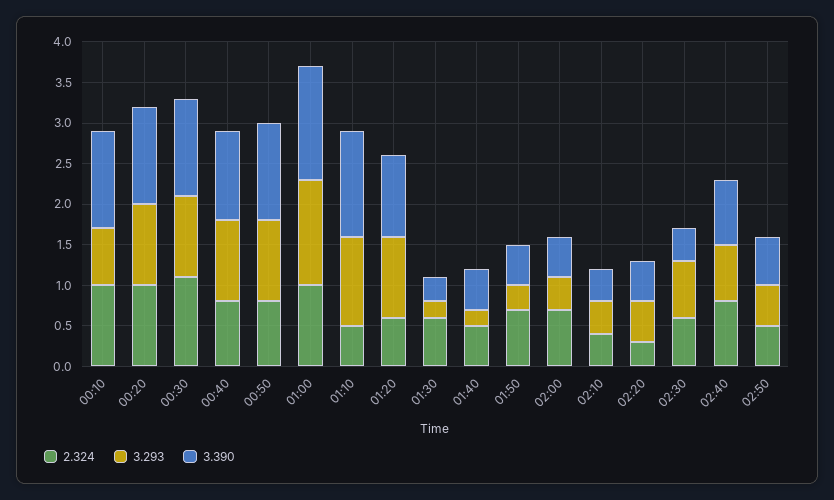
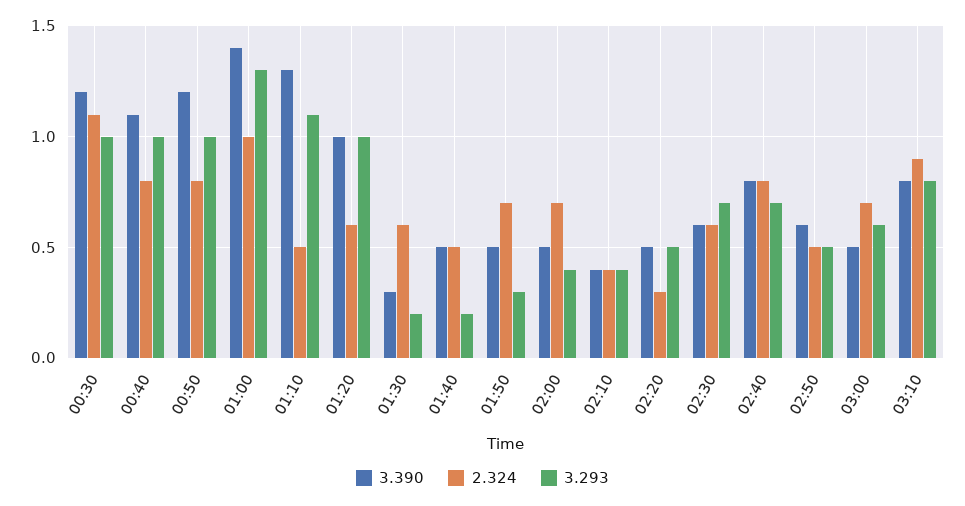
2.324, 00:10: 1 -> none
3.293, 00:10: 0.7 -> none
3.390, 00:10: 1.2 -> none
2.324, 00:20: 1 -> none
3.293, 00:20: 1 -> none
3.390, 00:20: 1.2 -> none
3.390, 02:30: 0.4 -> 0.6
3.390, 03:00: none -> 0.5
2.324, 03:00: none -> 0.7
3.293, 03:00: none -> 0.6
3.390, 03:10: none -> 0.8
2.324, 03:10: none -> 0.9
3.293, 03:10: none -> 0.8

